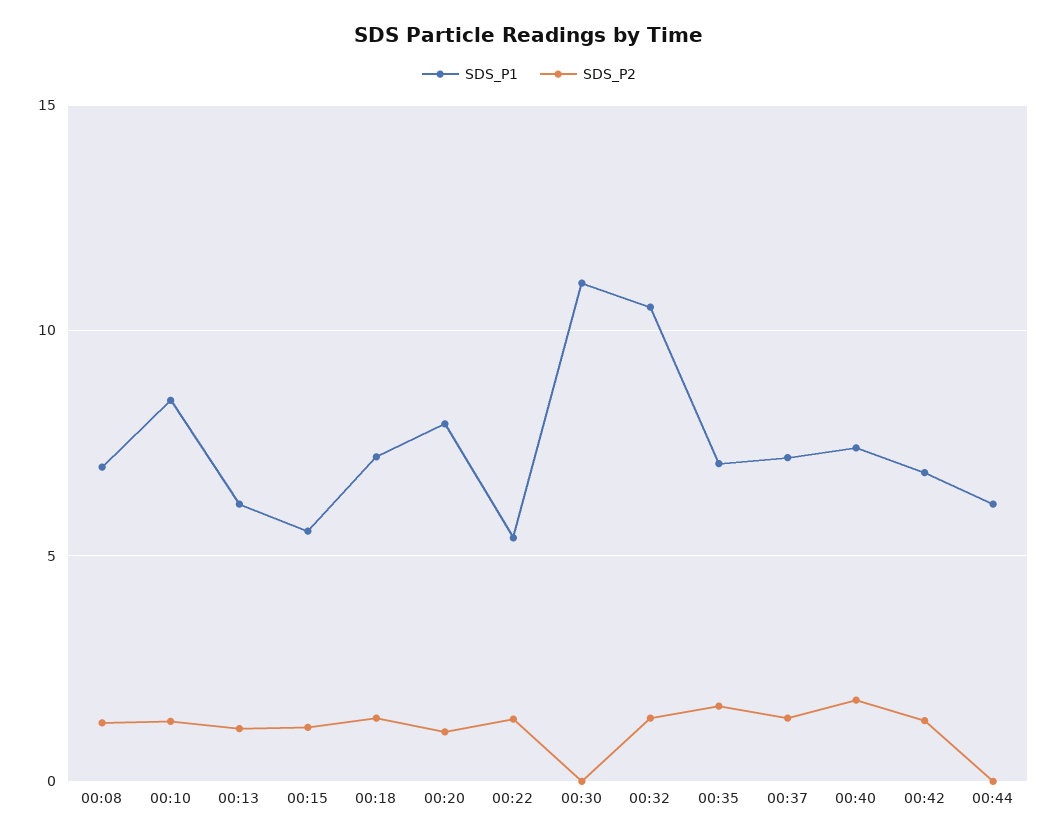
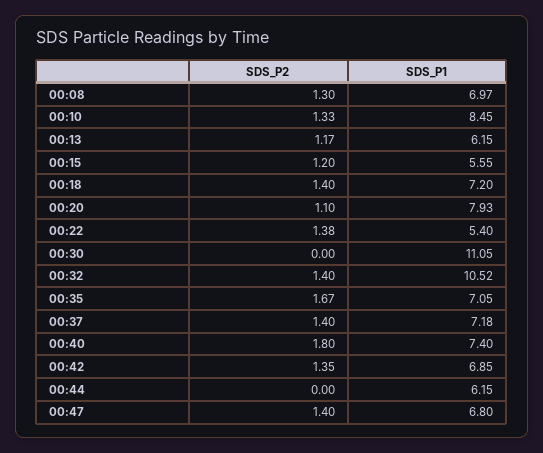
SDS_P2, 00:47: none -> 1.4
SDS_P1, 00:47: none -> 6.8

